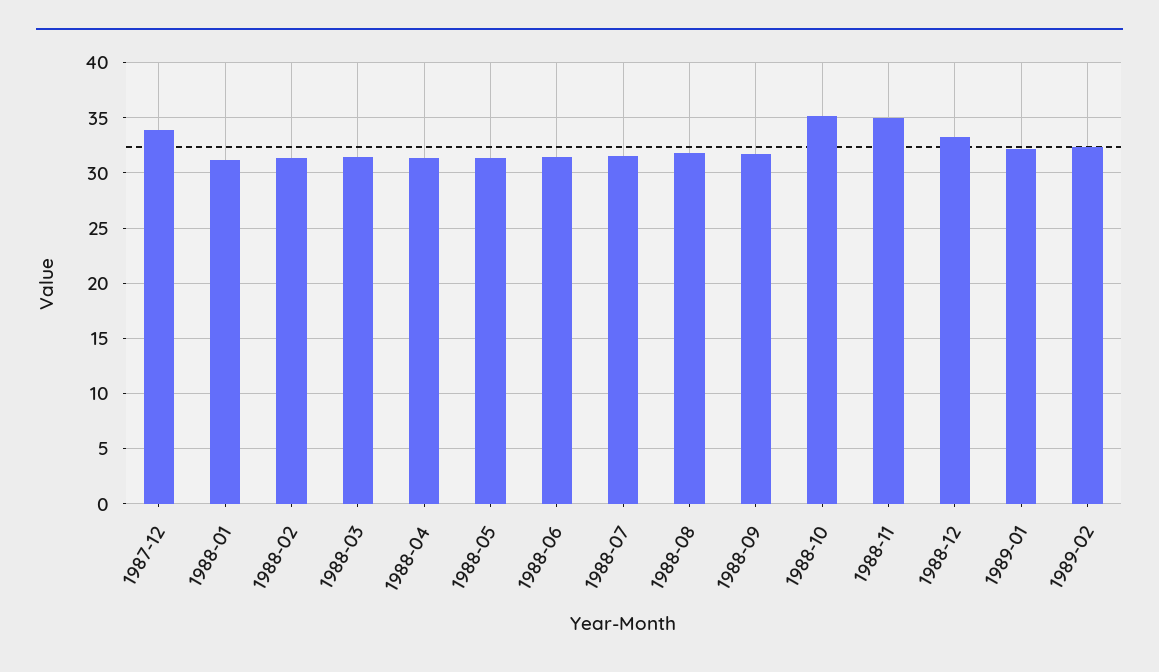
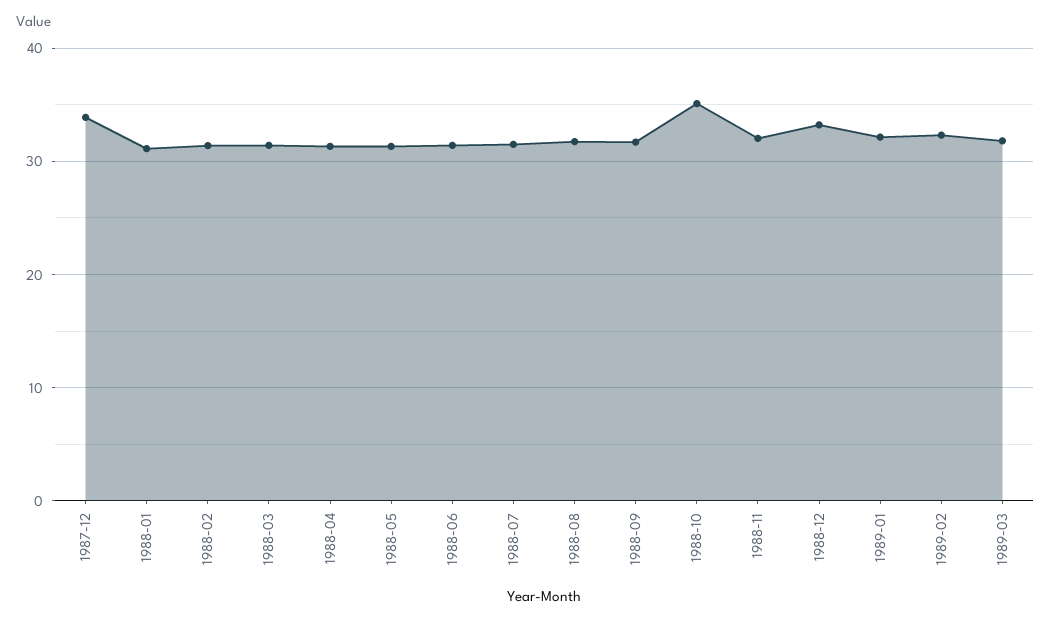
1988-11: 35 -> 32
1989-03: none -> 32

